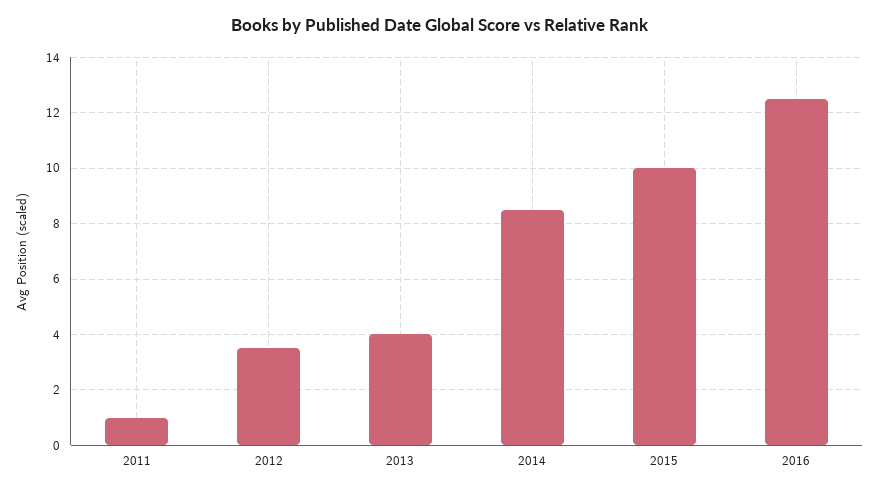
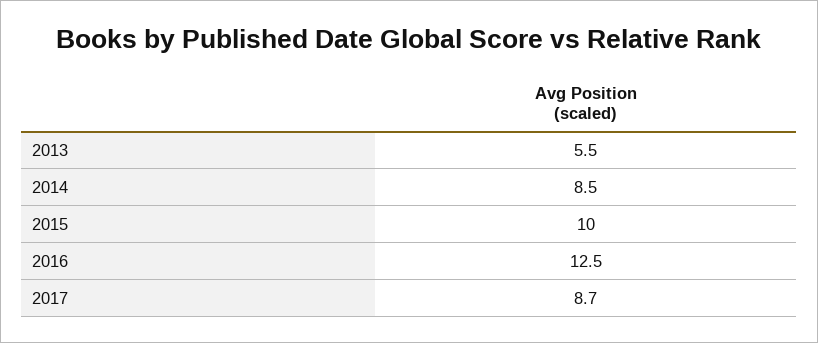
2011: 1 -> none
2012: 3.5 -> none
2013: 4 -> 5.5
2017: none -> 8.7

